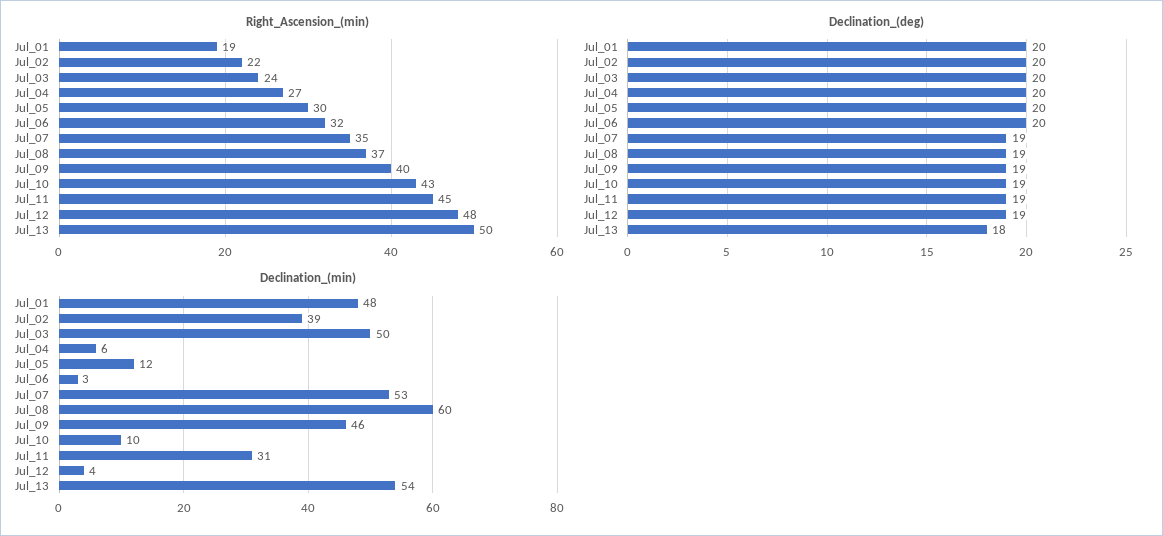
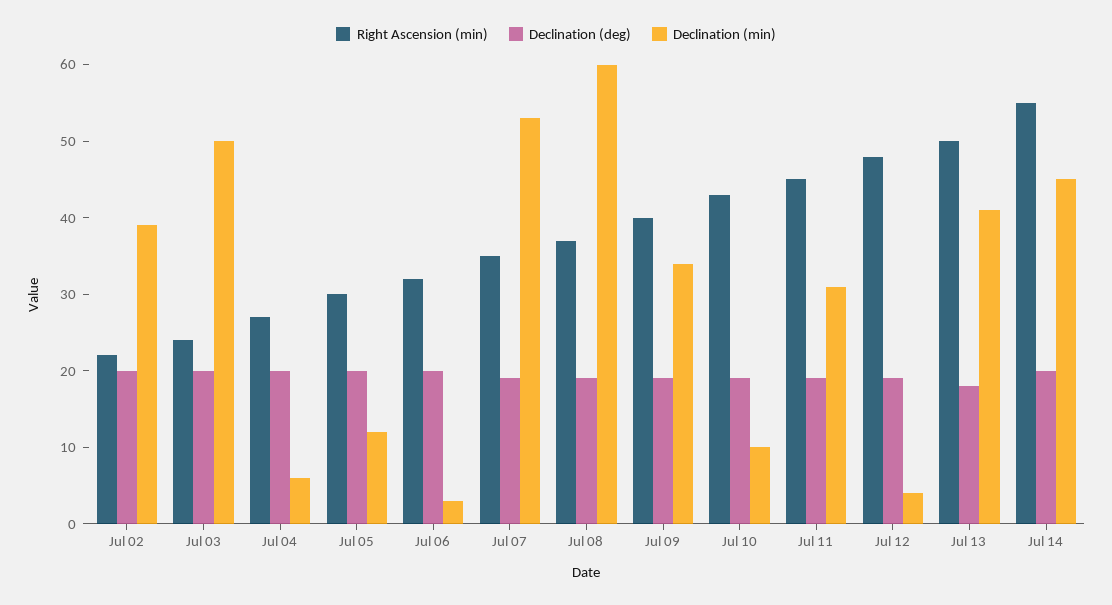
Right_Ascension_(min), Jul_01: 19 -> none
Declination_(deg), Jul_01: 20 -> none
Declination_(min), Jul_01: 48 -> none
Declination_(min), Jul_09: 46 -> 35
Declination_(min), Jul_13: 54 -> 40
Right_Ascension_(min), Jul 14: none -> 55
Declination_(deg), Jul 14: none -> 20
Declination_(min), Jul 14: none -> 45

